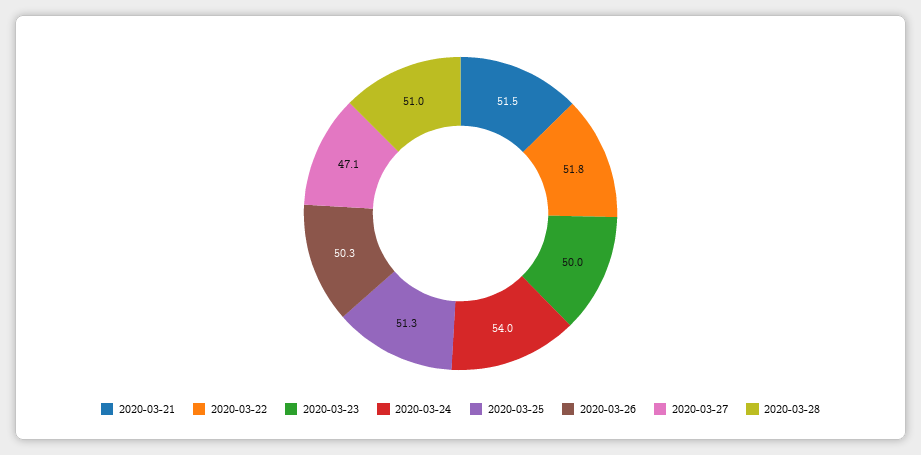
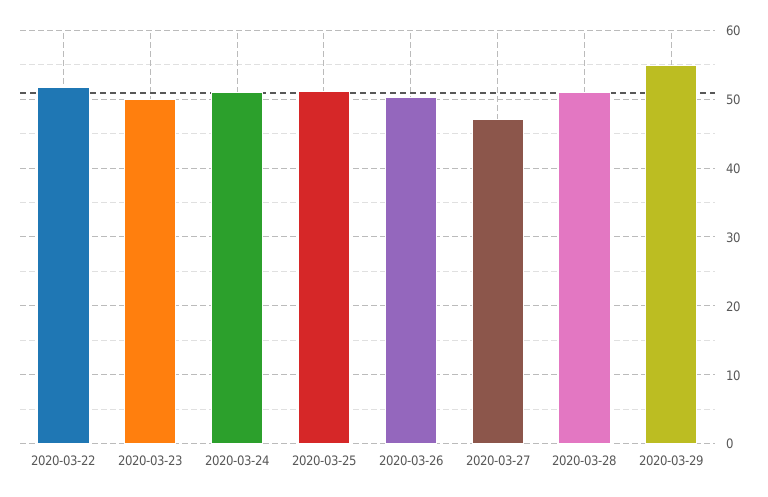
2020-03-21: 51.5 -> none
2020-03-24: 54 -> 51
2020-03-29: none -> 55

